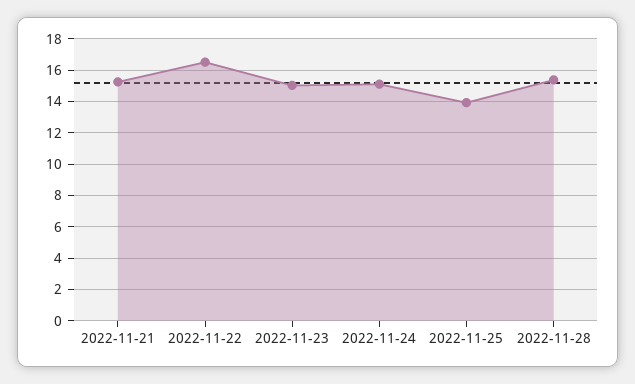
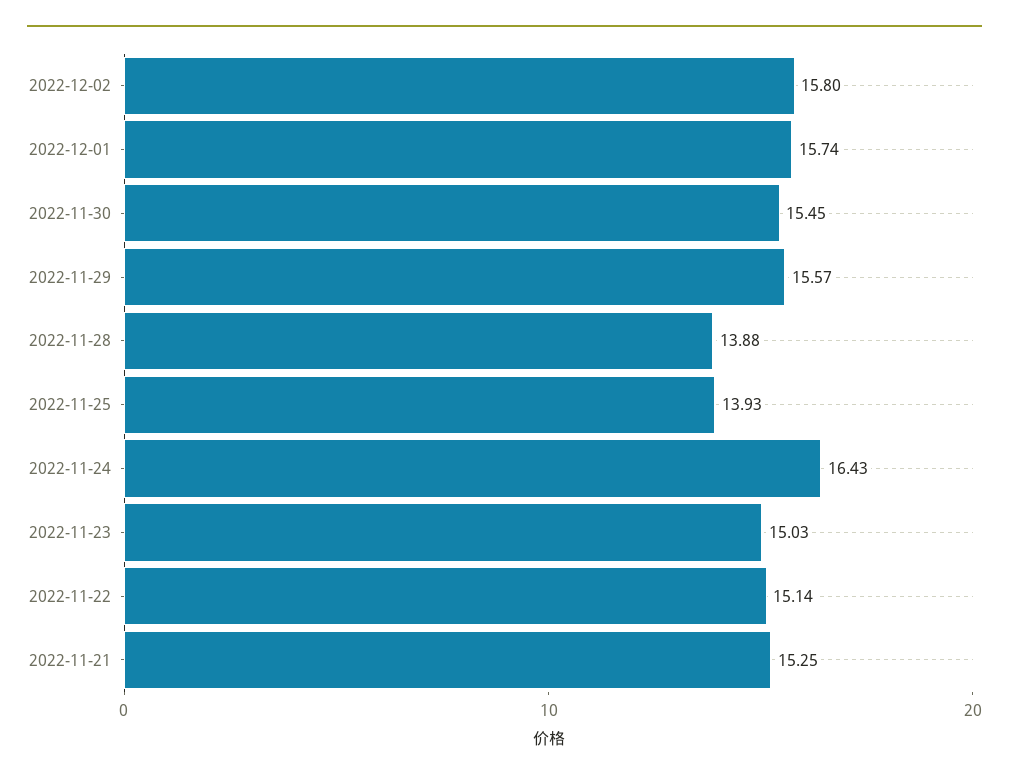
2022-11-22: 16.5 -> 15.14
2022-11-24: 15 -> 16.43
2022-11-28: 15.5 -> 13.88
2022-12-02: none -> 15.8
2022-12-01: none -> 15.74
2022-11-30: none -> 15.45
2022-11-29: none -> 15.57

